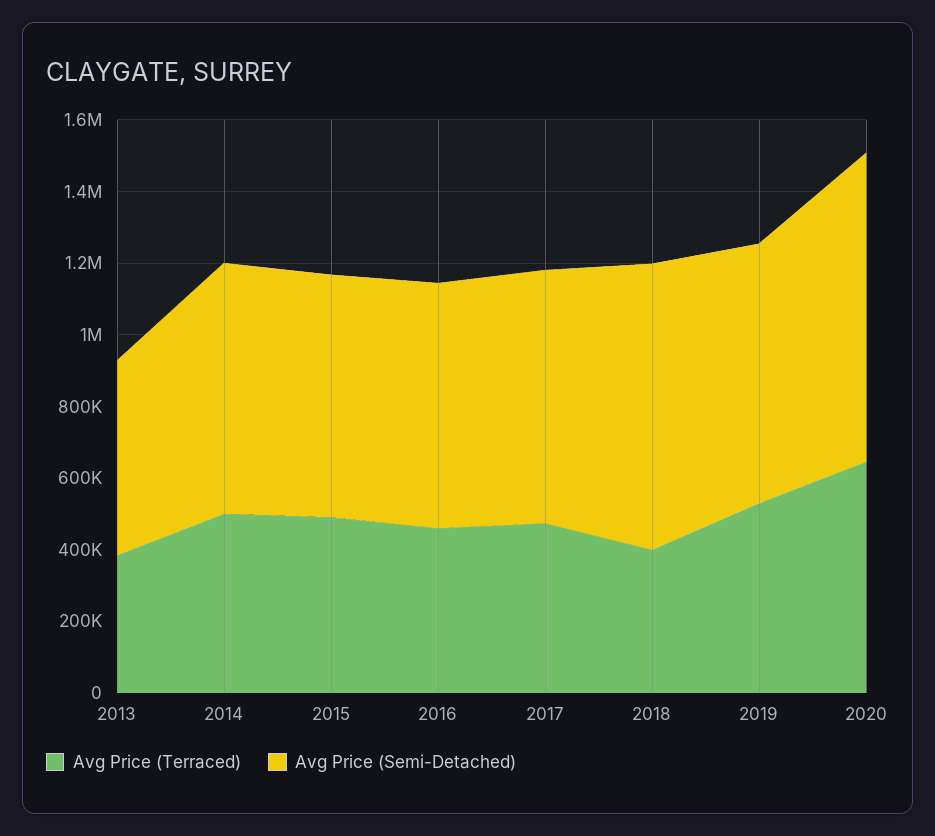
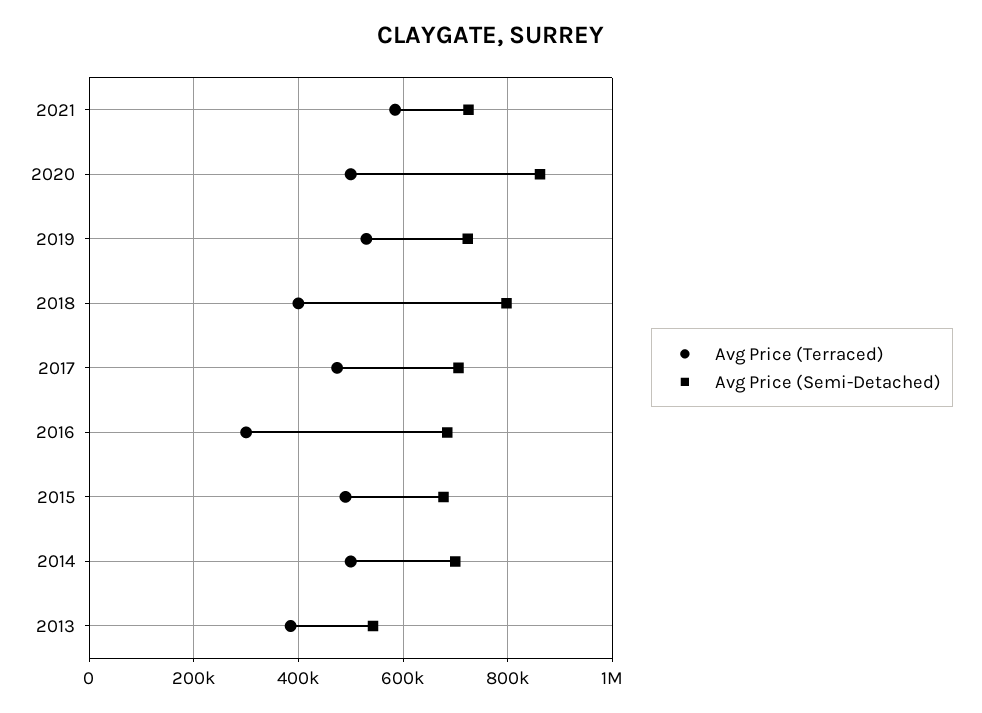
Avg Price (Terraced), 2016: 450000 -> 300000
Avg Price (Terraced), 2020: 650000 -> 500000
Avg Price (Terraced), 2021: none -> 580000
Avg Price (Semi-Detached), 2021: none -> 720000

